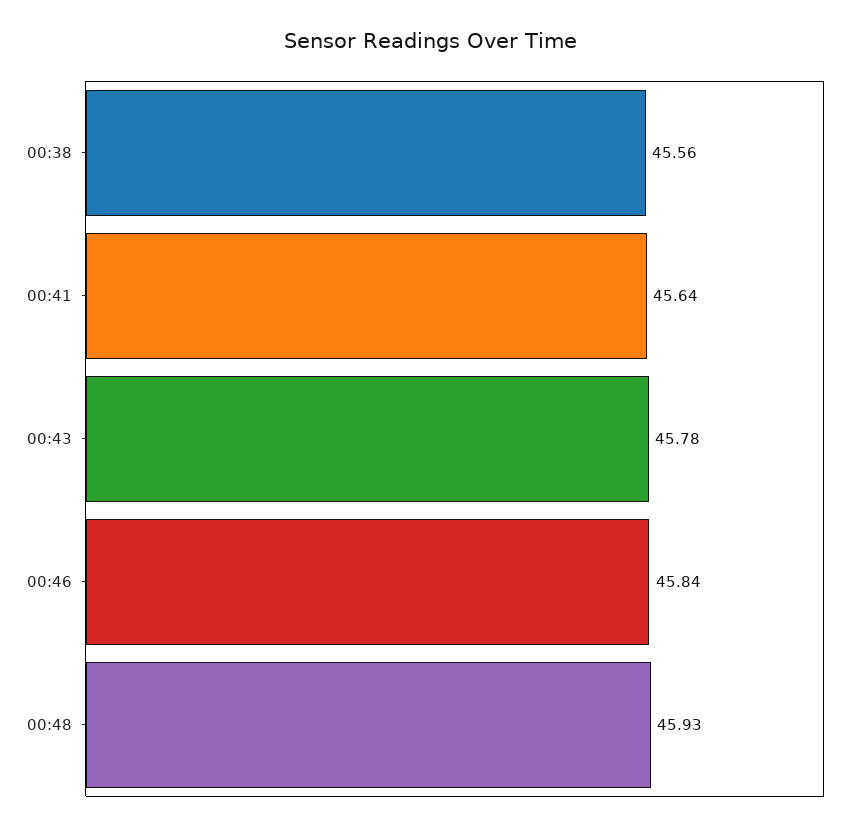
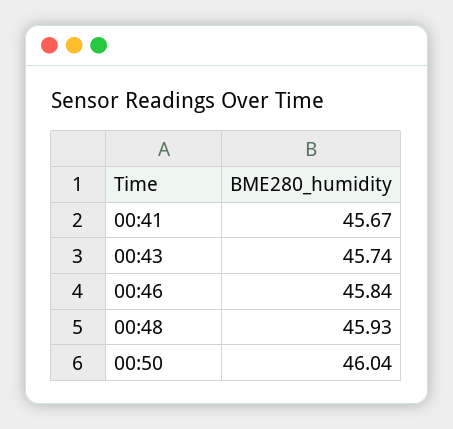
00:38: 45.56 -> none
00:41: 45.64 -> 45.67
00:43: 45.78 -> 45.74
00:50: none -> 46.04

